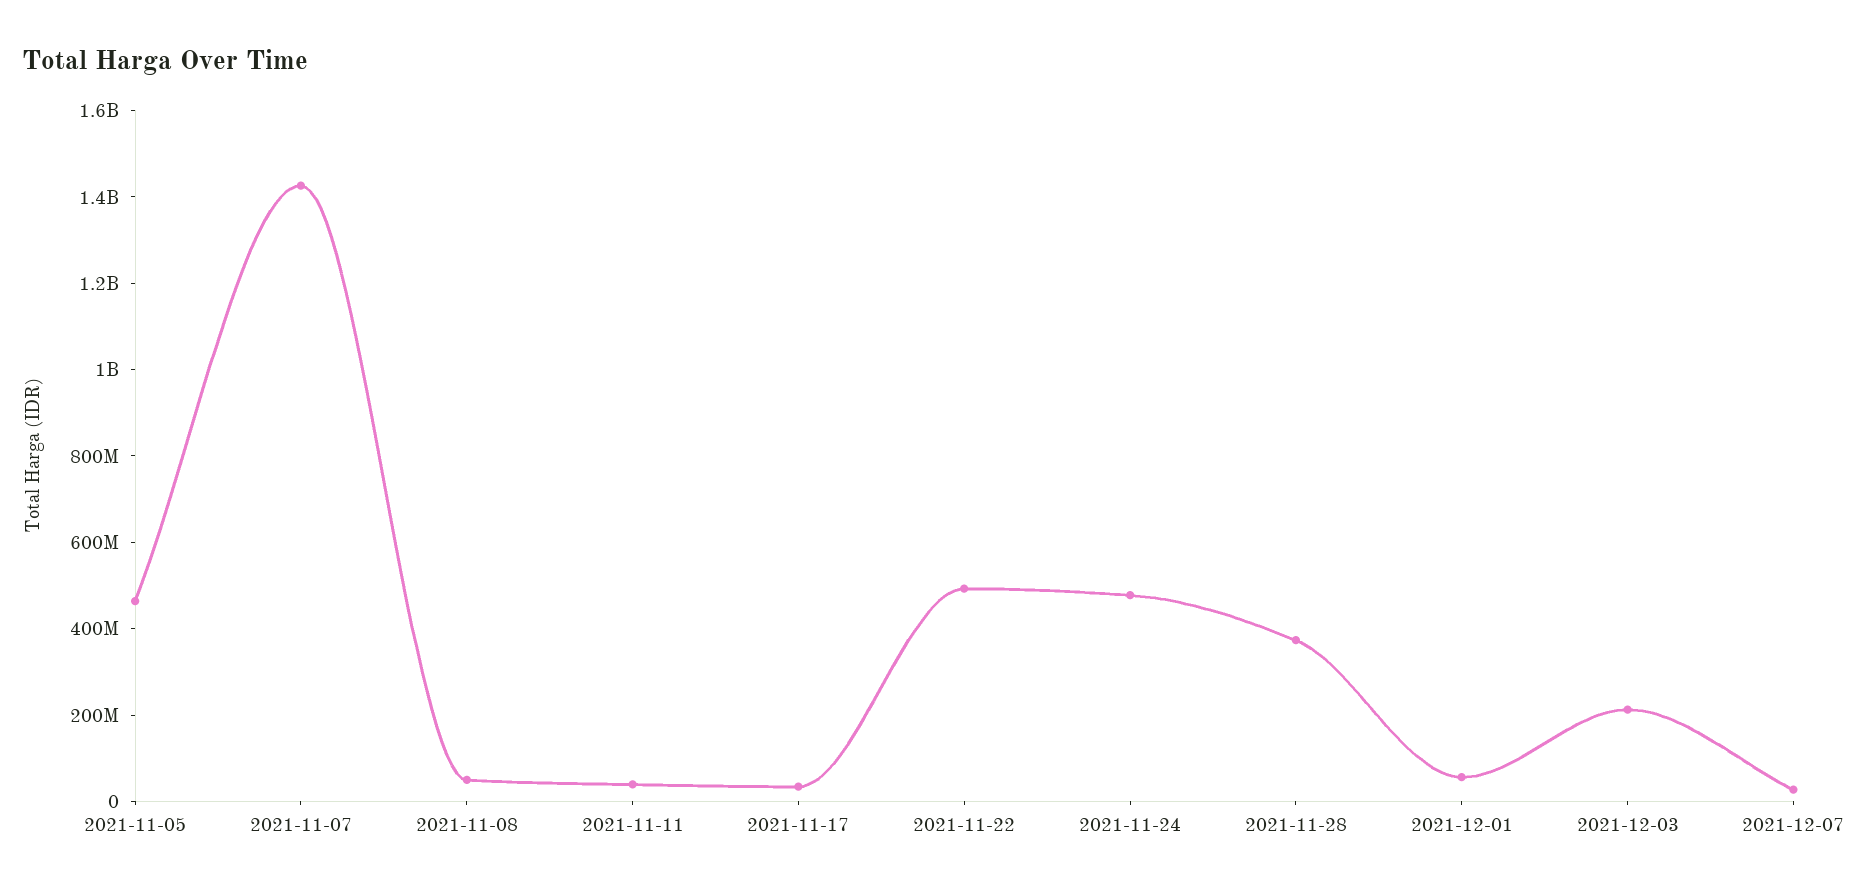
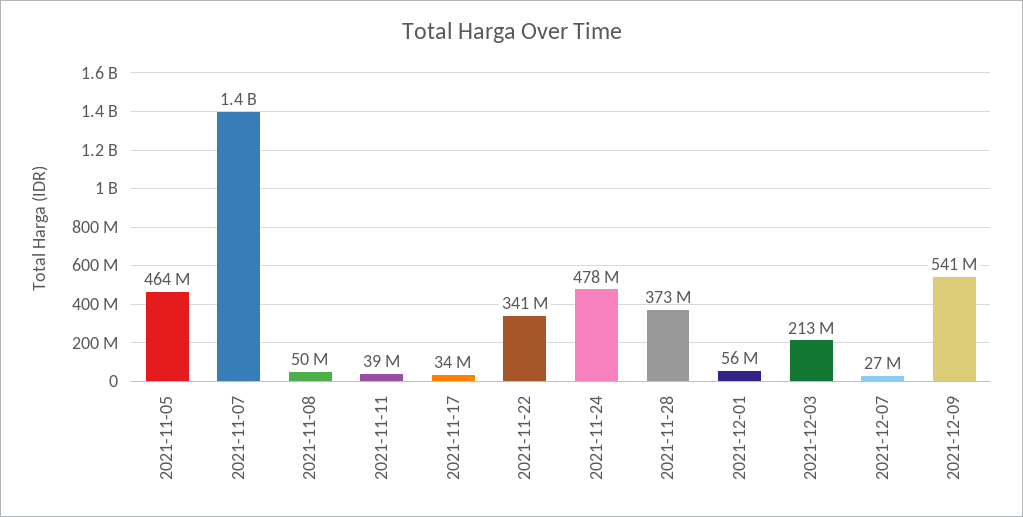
2021-11-22: 500000000 -> 341000000
2021-12-09: none -> 541000000

